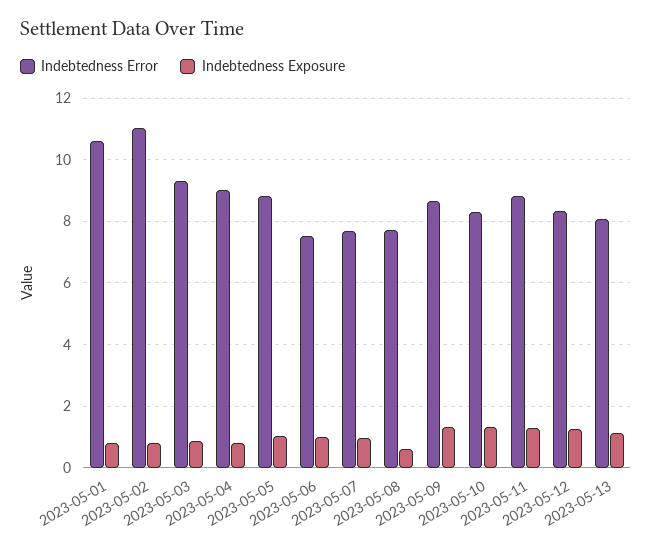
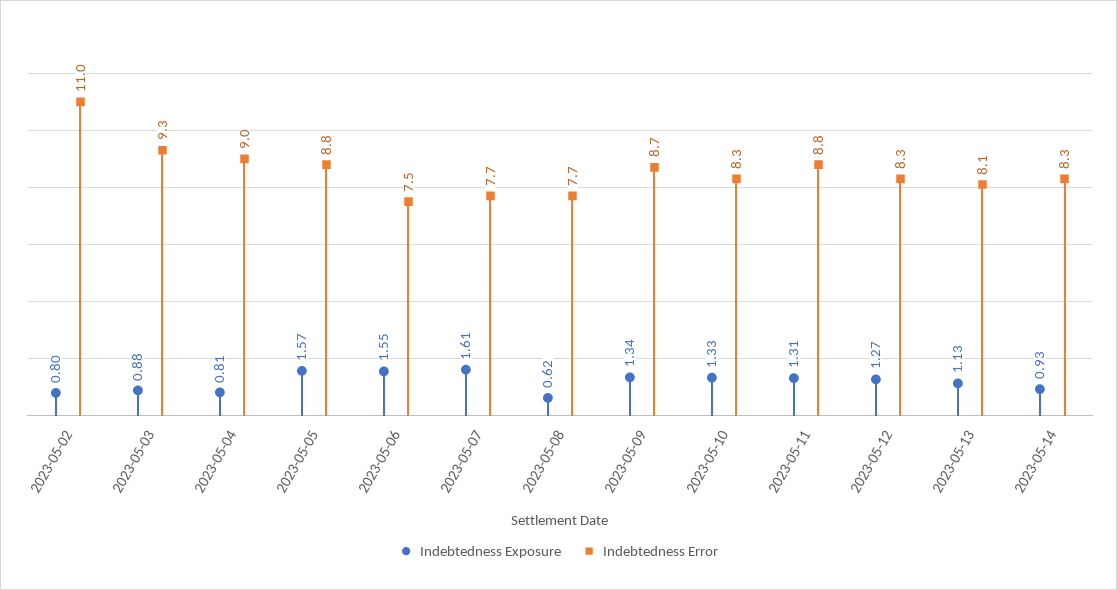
Indebtedness Error, 2023-05-01: 10.6 -> none
Indebtedness Exposure, 2023-05-01: 0.8 -> none
Indebtedness Exposure, 2023-05-05: 1 -> 1.57
Indebtedness Exposure, 2023-05-06: 1 -> 1.55
Indebtedness Exposure, 2023-05-07: 1 -> 1.61
Indebtedness Exposure, 2023-05-14: none -> 0.93
Indebtedness Error, 2023-05-14: none -> 8.3

